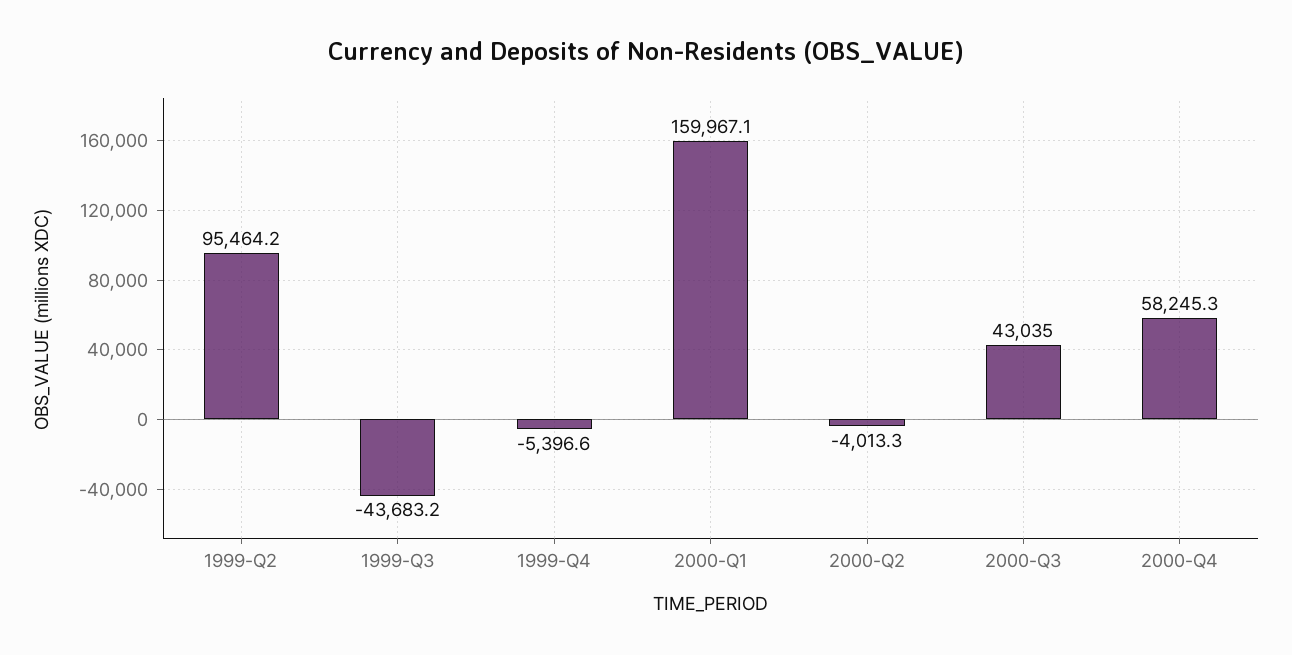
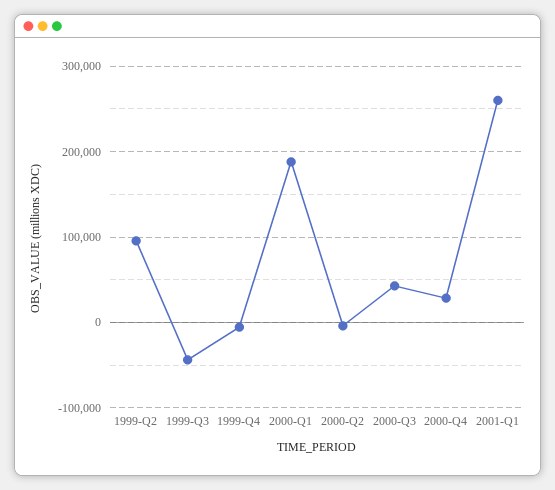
2000-Q1: 159967.1 -> 190000
2000-Q4: 58245.3 -> 30000
2001-Q1: none -> 260000

